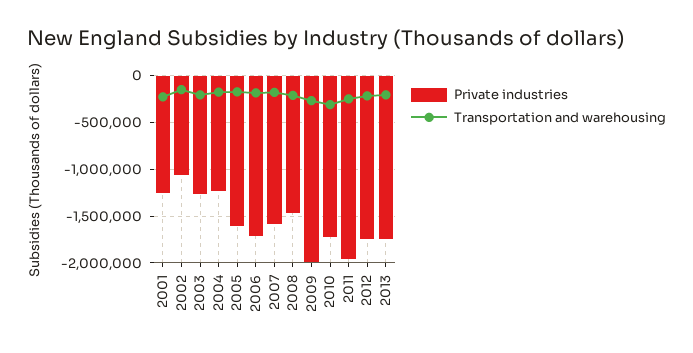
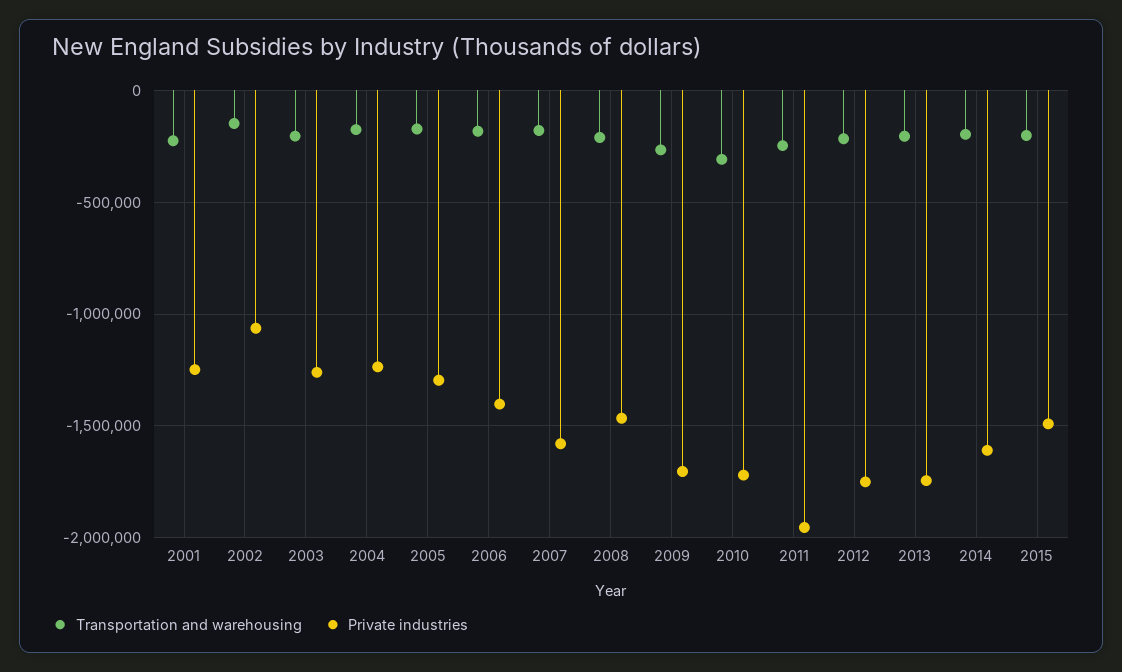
Private industries, 2005: -1600000 -> -1300000
Private industries, 2006: -1700000 -> -1400000
Private industries, 2009: -2000000 -> -1700000
Transportation and warehousing, 2014: none -> -200000
Private industries, 2014: none -> -1600000
Transportation and warehousing, 2015: none -> -200000
Private industries, 2015: none -> -1500000

